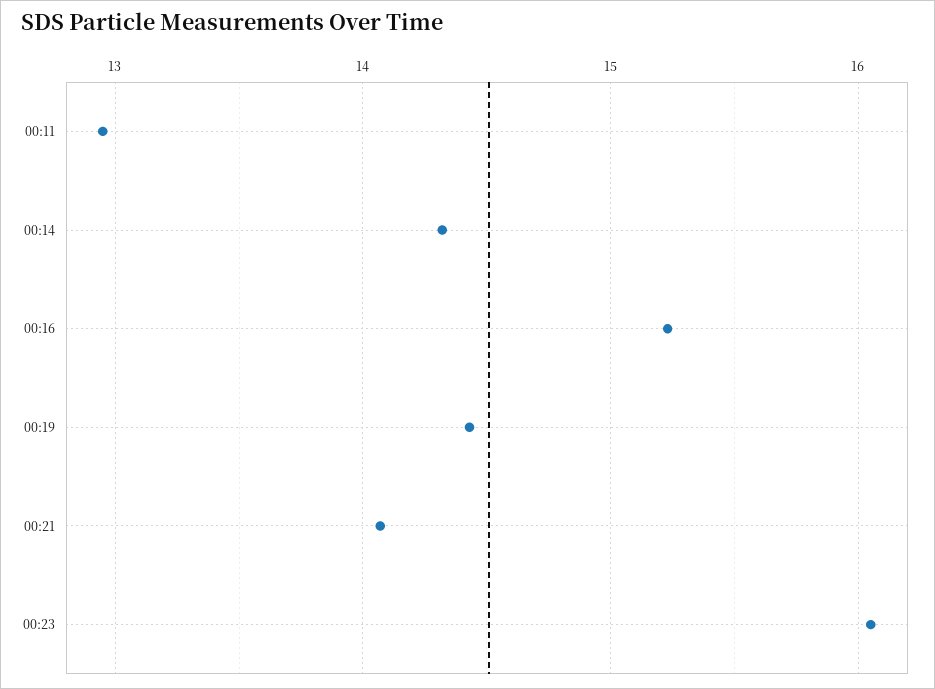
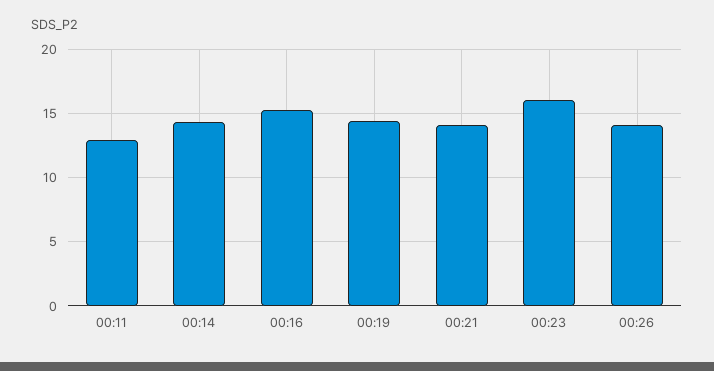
00:26: none -> 14

